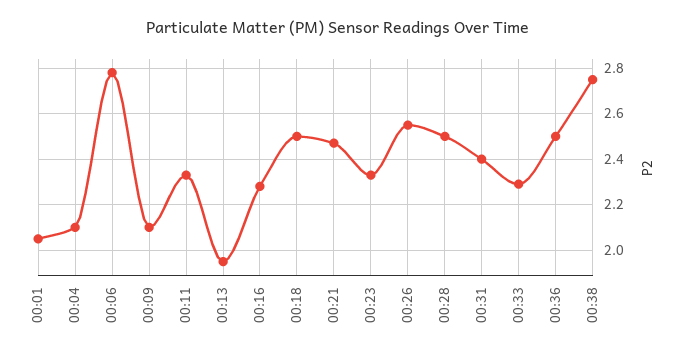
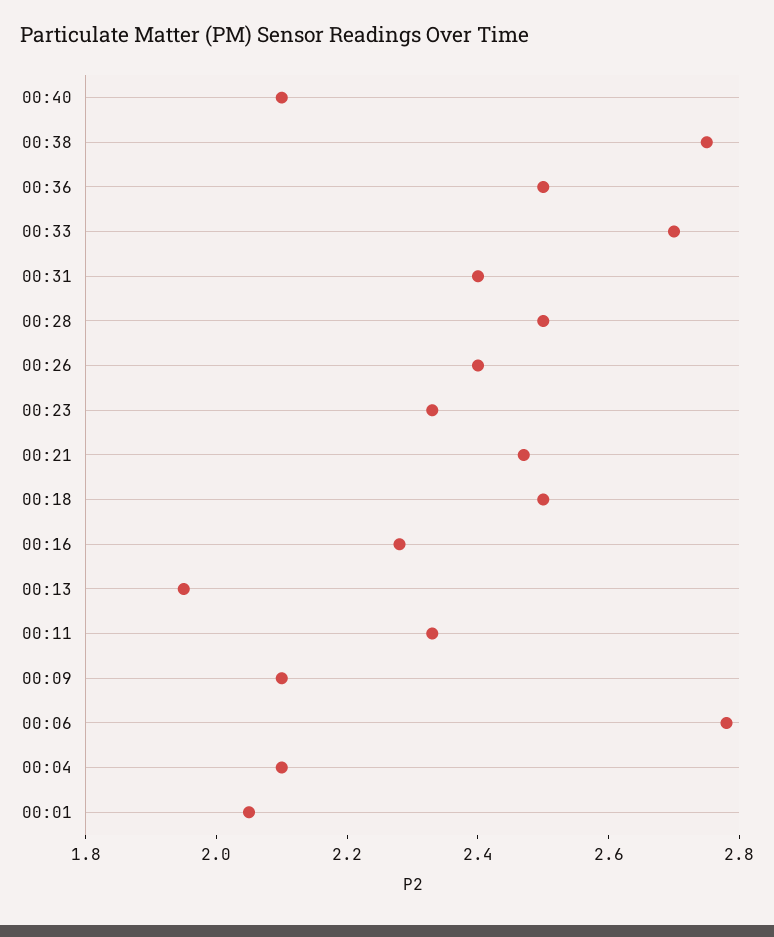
00:26: 2.55 -> 2.4
00:33: 2.3 -> 2.7
00:40: none -> 2.1

